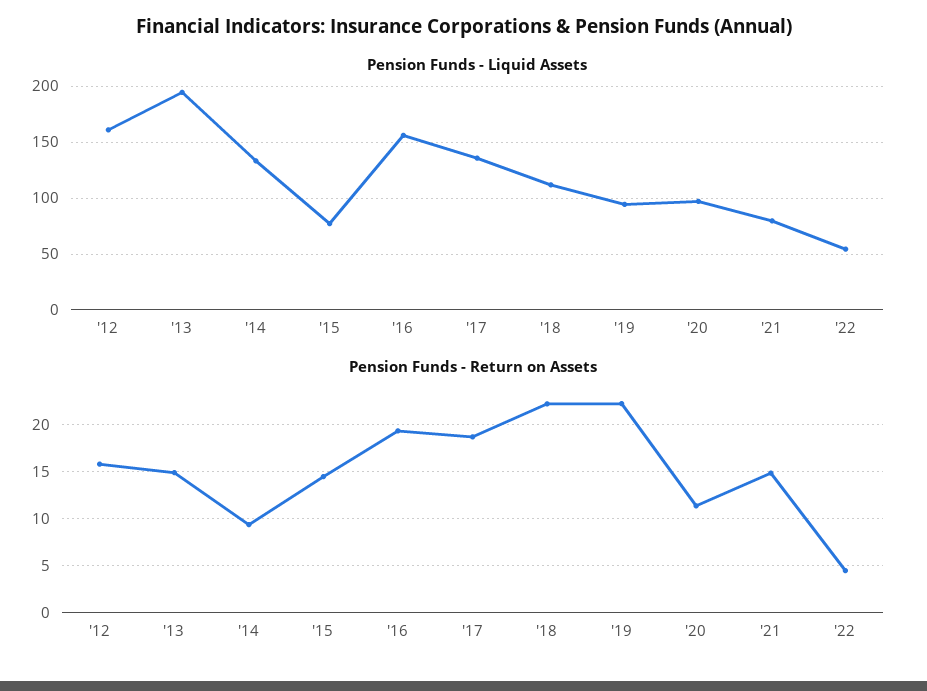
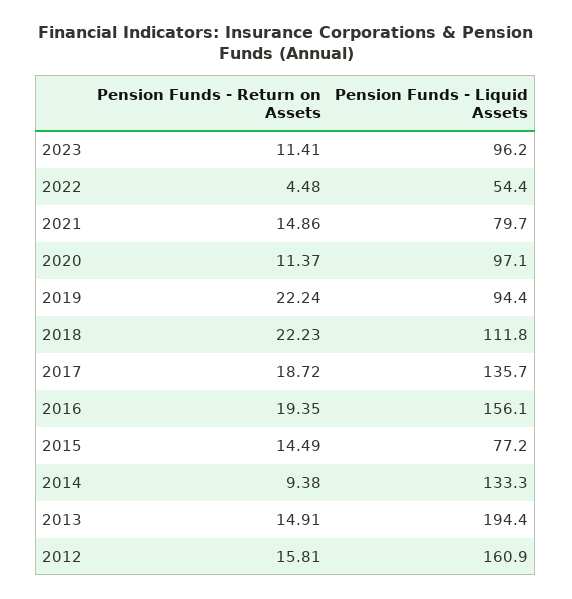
Pension Funds - Return on Assets, 2023: none -> 11.41
Pension Funds - Liquid Assets, 2023: none -> 96.2

